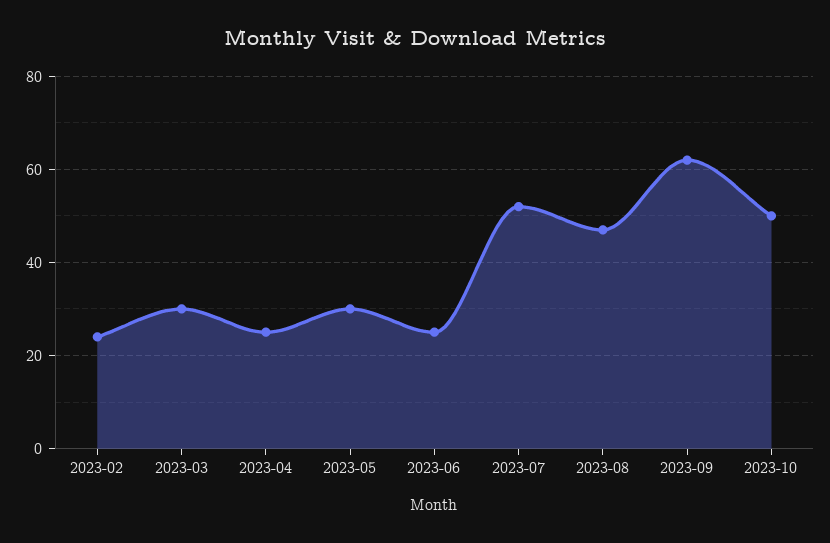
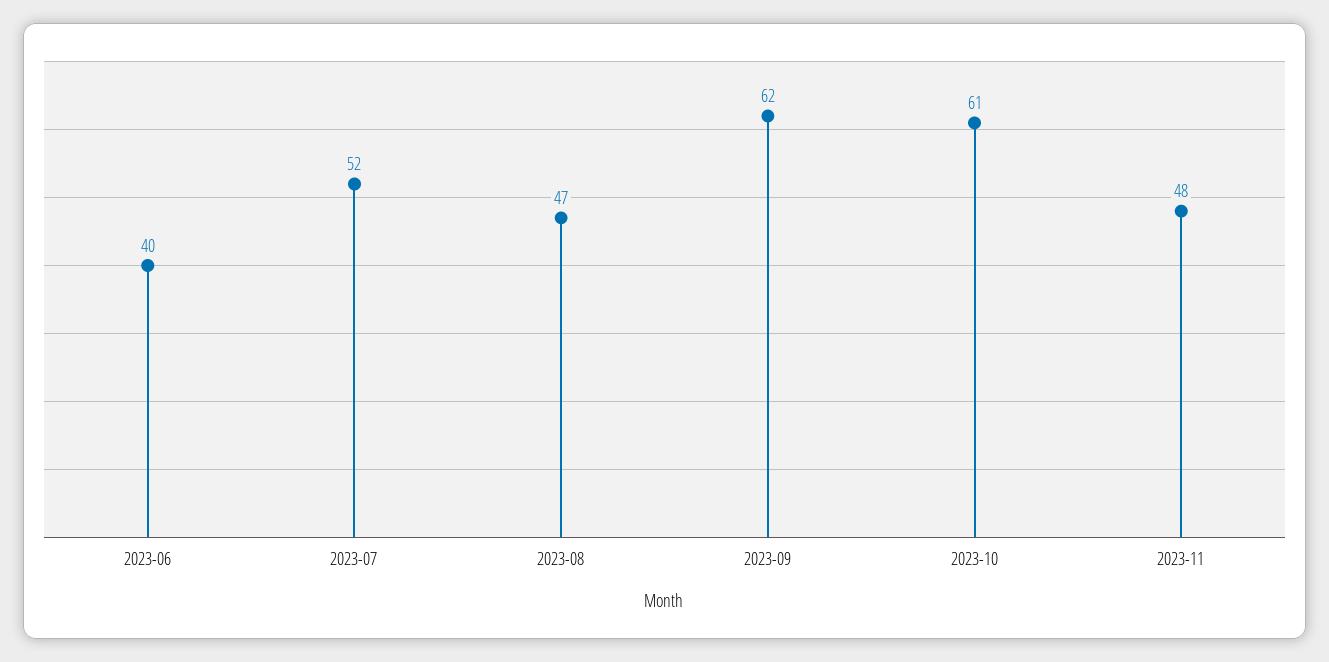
2023-02: 25 -> none
2023-03: 30 -> none
2023-04: 25 -> none
2023-05: 30 -> none
2023-06: 25 -> 40
2023-10: 50 -> 61
2023-11: none -> 48

